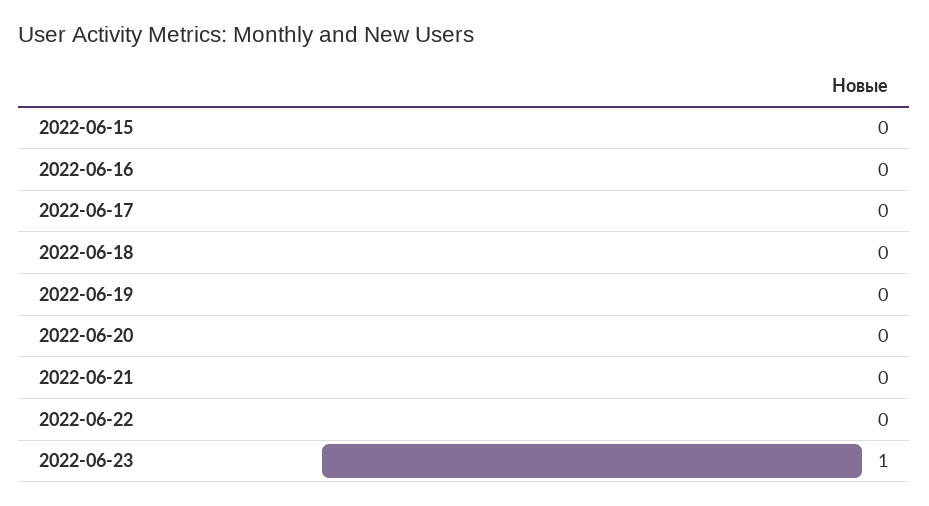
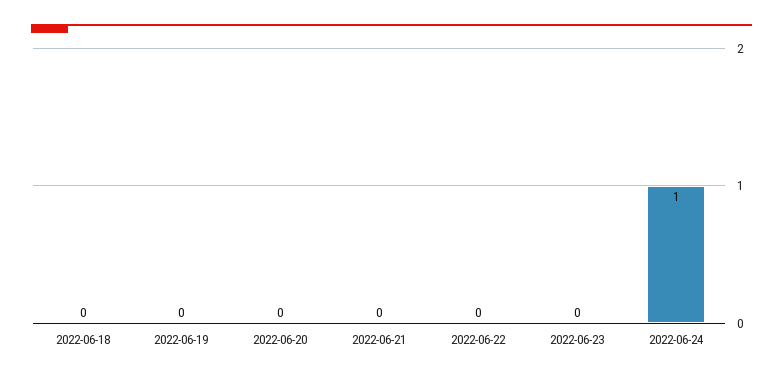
2022-06-15: 0 -> none
2022-06-16: 0 -> none
2022-06-17: 0 -> none
2022-06-23: 1 -> 0
2022-06-24: none -> 1

